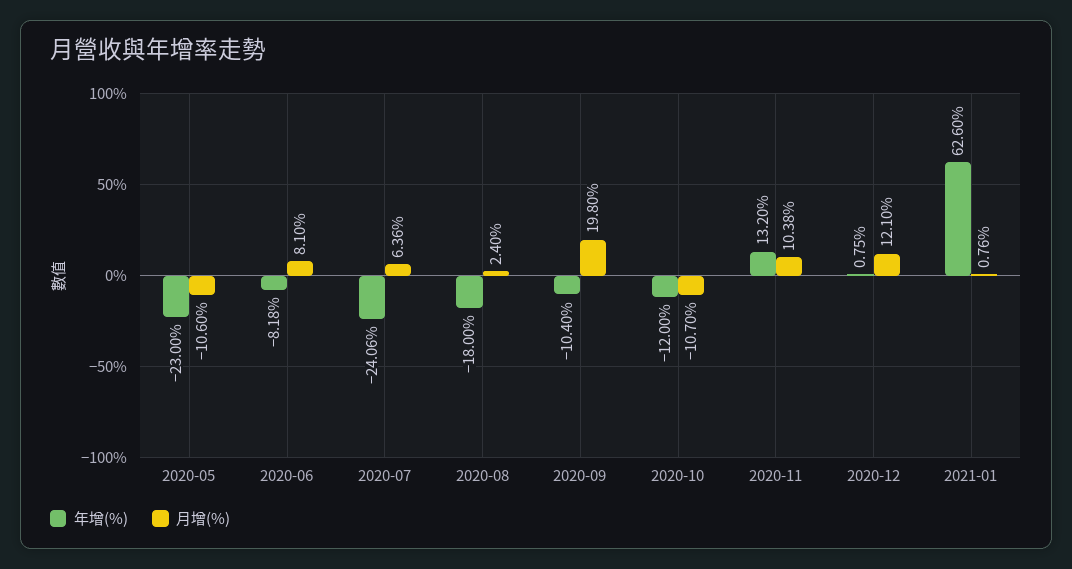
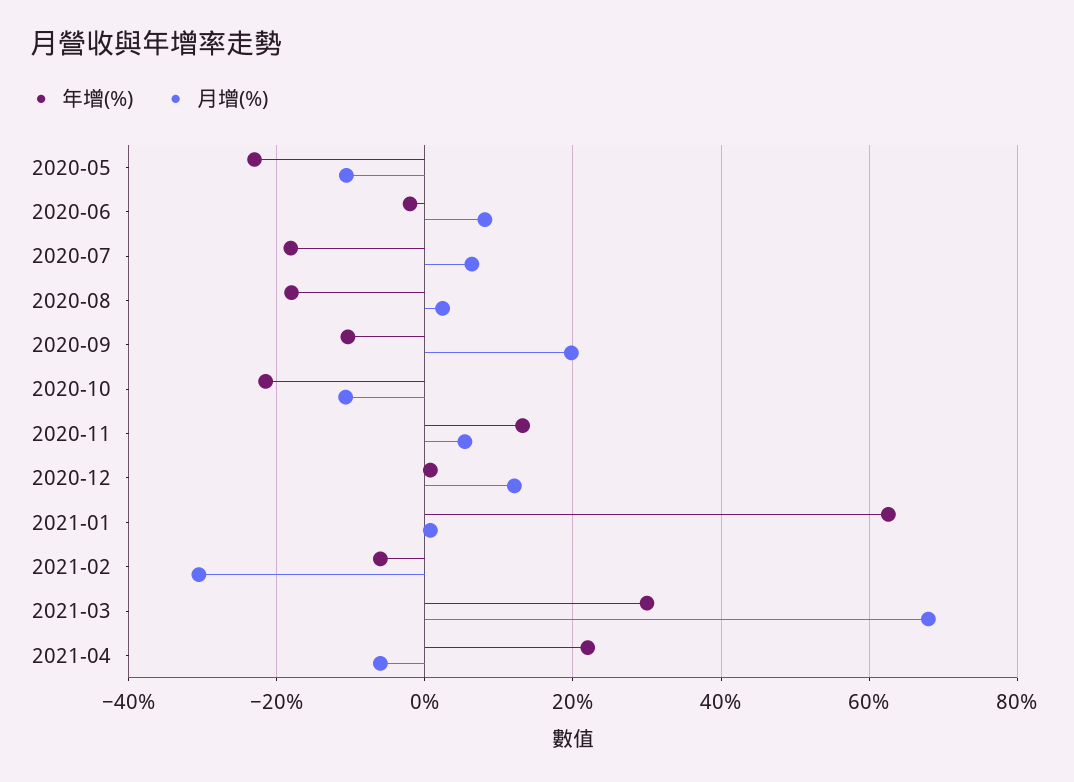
年增(%), 2020-06: -8.18 -> -2
年增(%), 2020-07: -24.06 -> -18
年增(%), 2020-10: -12 -> -22
月增(%), 2020-11: 10.38 -> 6
年增(%), 2021-02: none -> -6
月增(%), 2021-02: none -> -30
年增(%), 2021-03: none -> 30
月增(%), 2021-03: none -> 68
年增(%), 2021-04: none -> 22
月增(%), 2021-04: none -> -6

